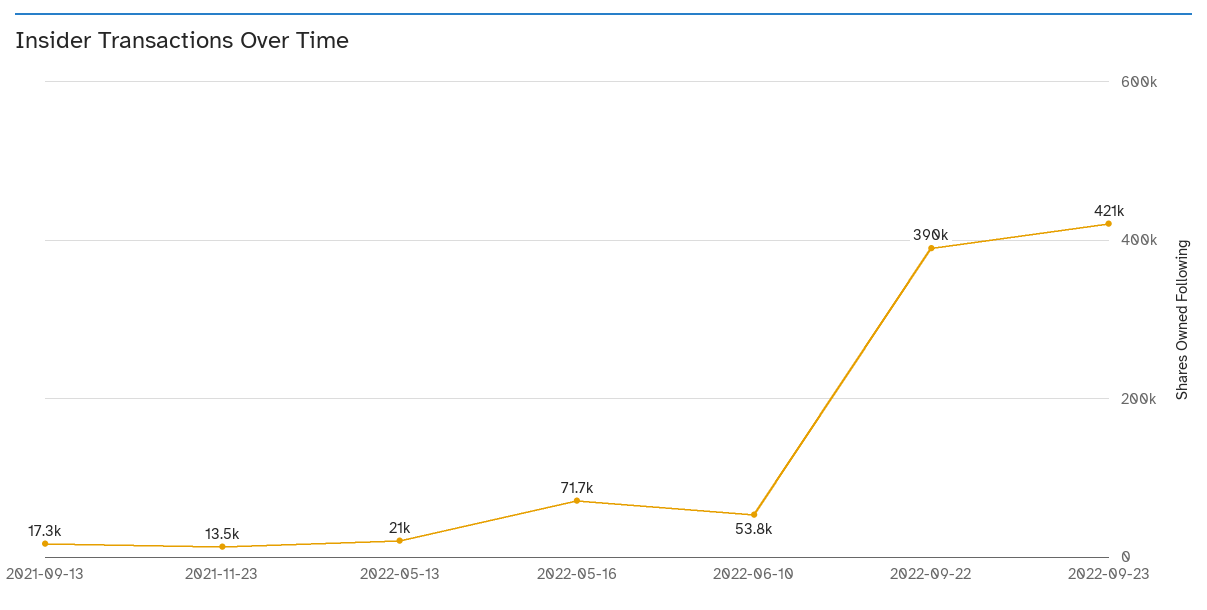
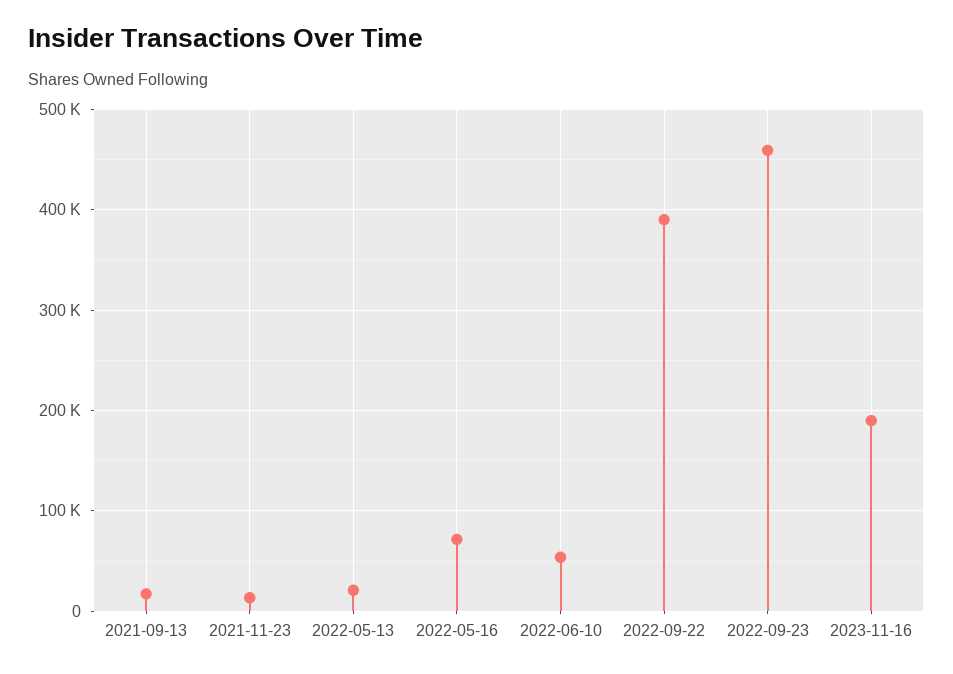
2022-09-23: 421000 -> 460000
2023-11-16: none -> 190000

